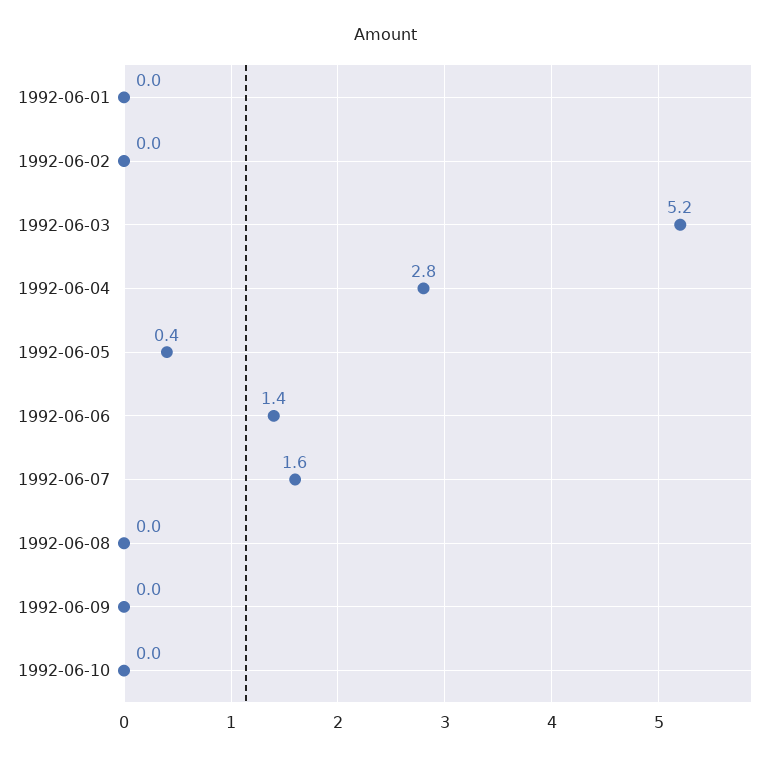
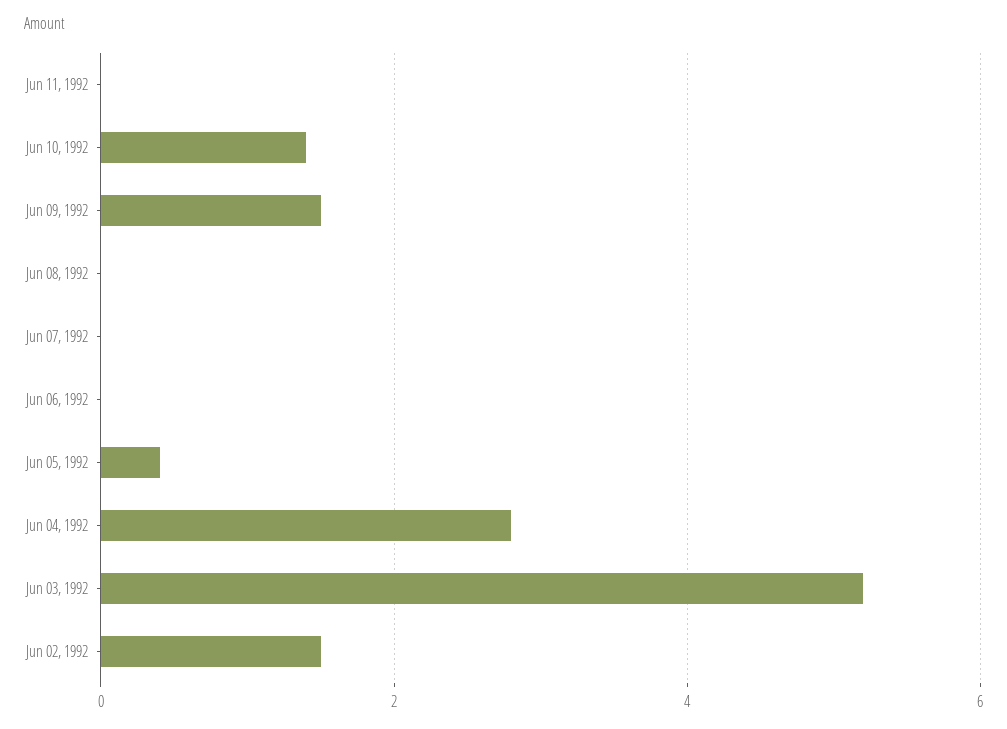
1992-06-01: 0 -> none
1992-06-02: 0 -> 1.5
1992-06-06: 1.4 -> 0
1992-06-07: 1.6 -> 0
1992-06-09: 0 -> 1.5
1992-06-10: 0 -> 1.5
Jun 11, 1992: none -> 0

